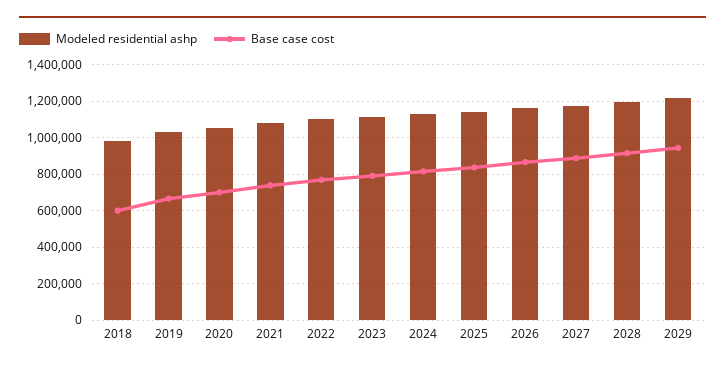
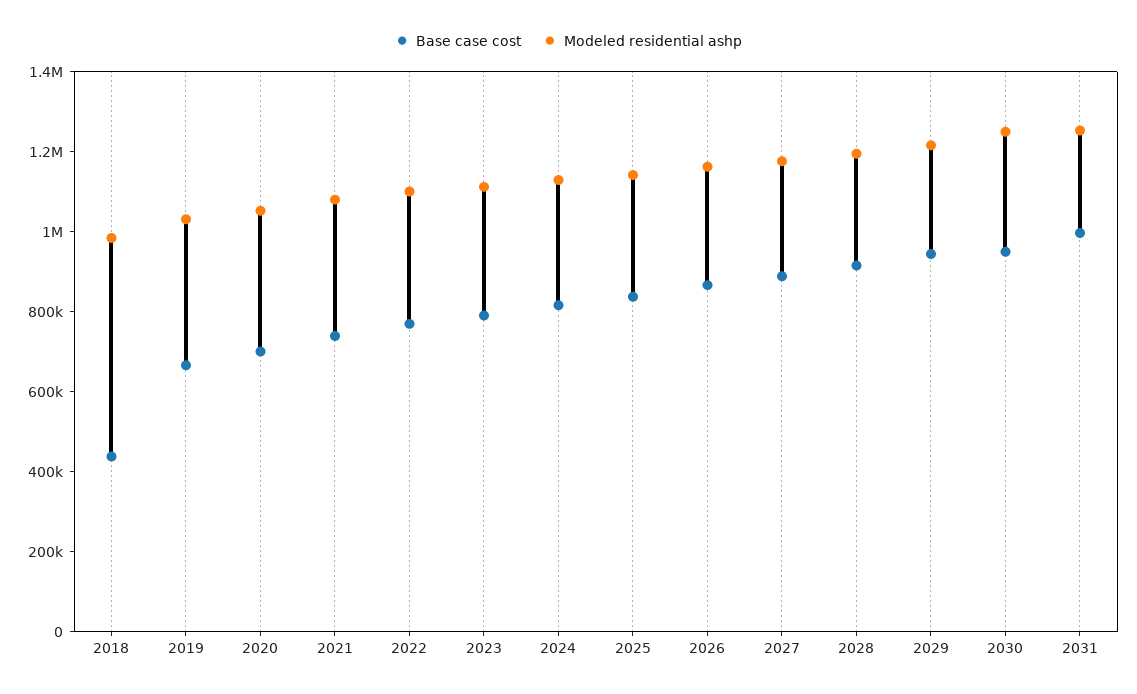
Base case cost, 2018: 600000 -> 450000
Base case cost, 2030: none -> 950000
Modeled residential ashp, 2030: none -> 1250000
Base case cost, 2031: none -> 1000000
Modeled residential ashp, 2031: none -> 1250000

